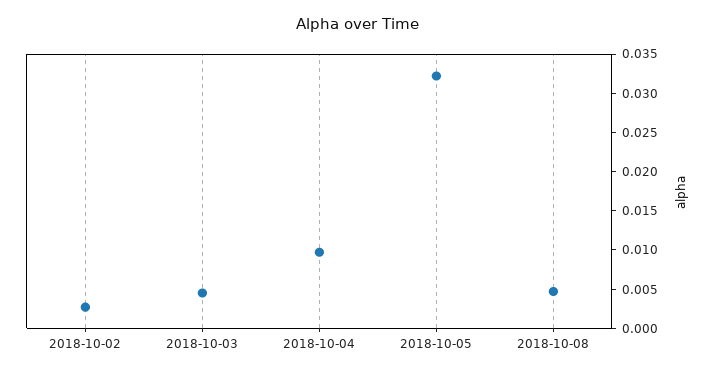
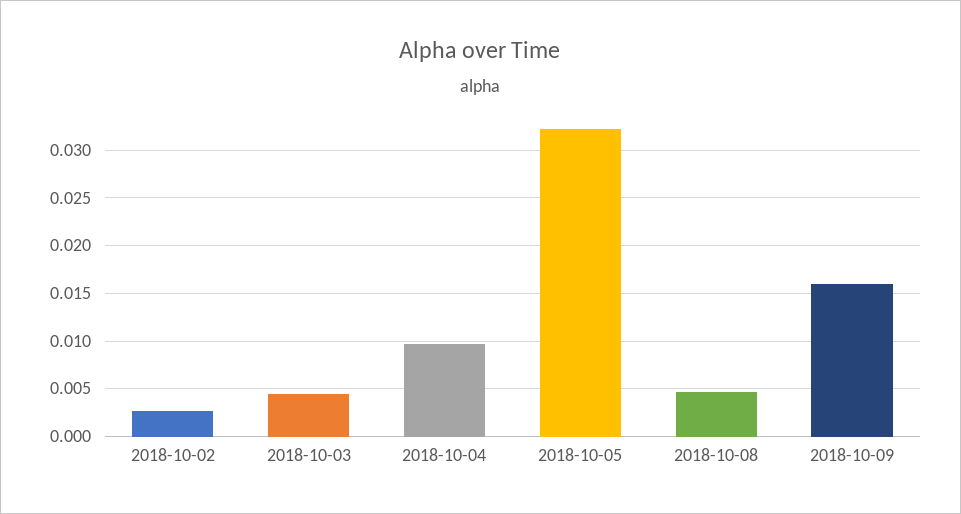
2018-10-09: none -> 0.016

